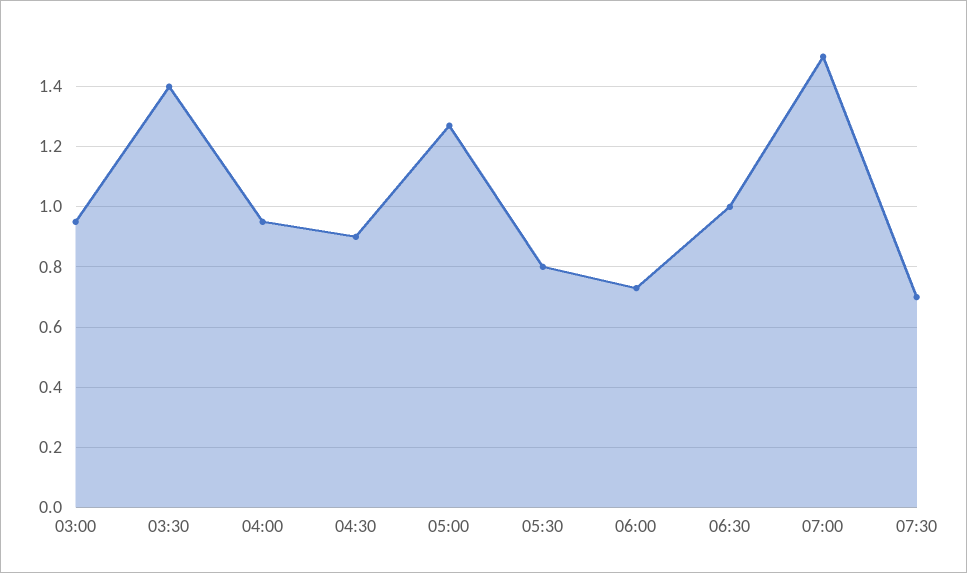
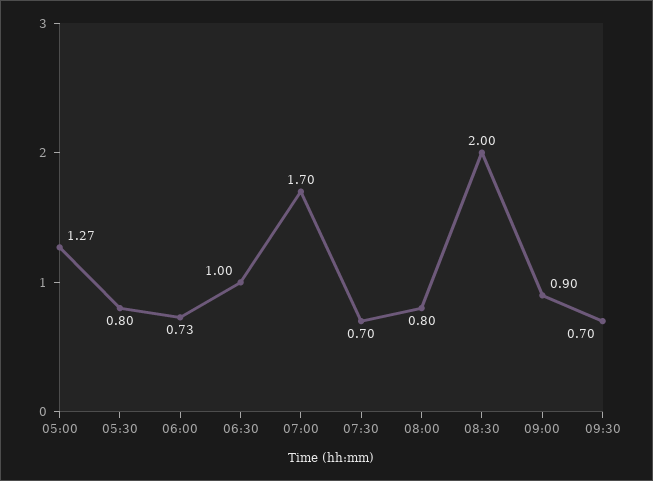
03:00: 0.95 -> none
03:30: 1.4 -> none
04:00: 0.95 -> none
04:30: 0.9 -> none
07:00: 1.5 -> 1.7
08:00: none -> 0.8
08:30: none -> 2
09:00: none -> 0.9
09:30: none -> 0.7

